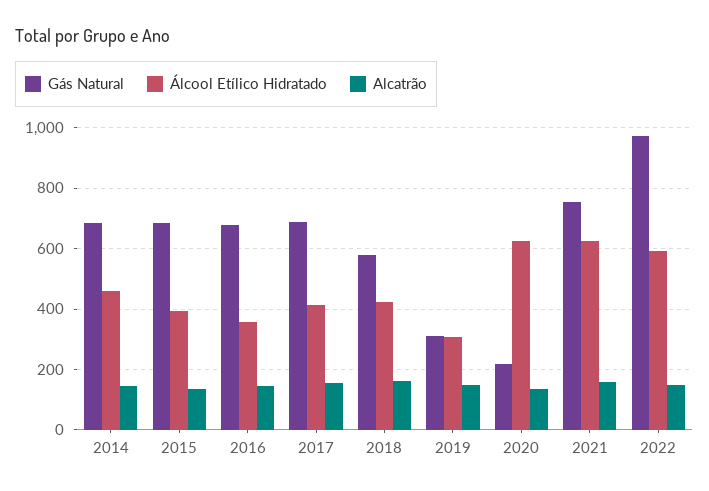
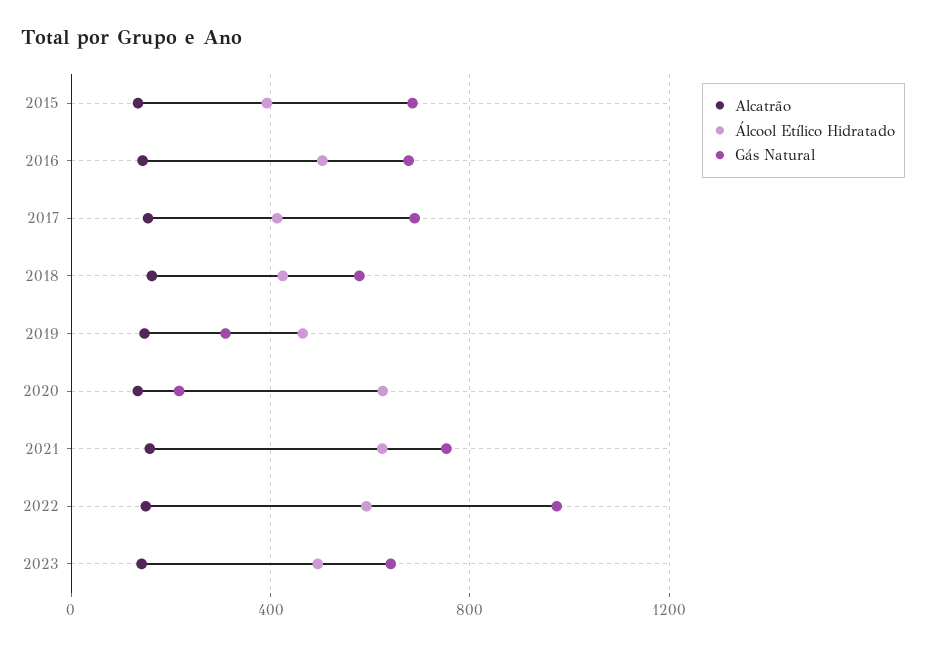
Gás Natural, 2014: 680 -> none
Álcool Etílico Hidratado, 2014: 460 -> none
Alcatrão, 2014: 140 -> none
Álcool Etílico Hidratado, 2016: 360 -> 500
Álcool Etílico Hidratado, 2019: 300 -> 450
Alcatrão, 2023: none -> 150
Álcool Etílico Hidratado, 2023: none -> 500
Gás Natural, 2023: none -> 650

